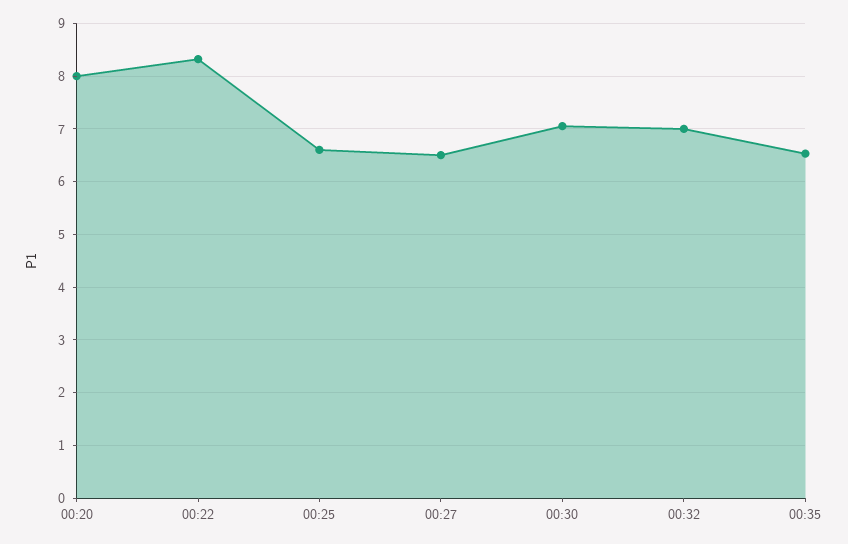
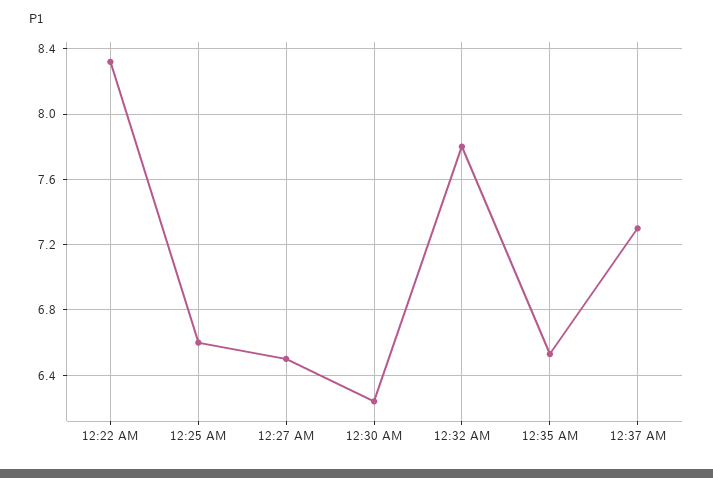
00:20: 8 -> none
00:30: 7 -> 6.25
00:32: 7 -> 7.8
12:37 AM: none -> 7.3

